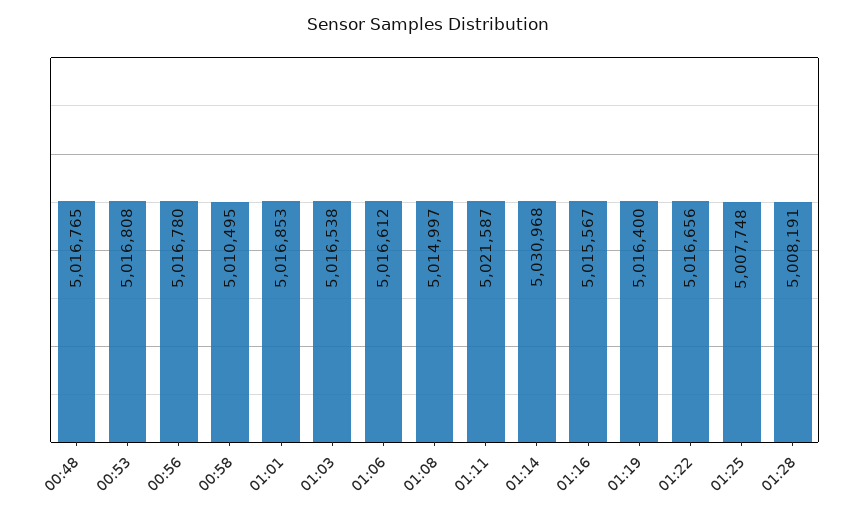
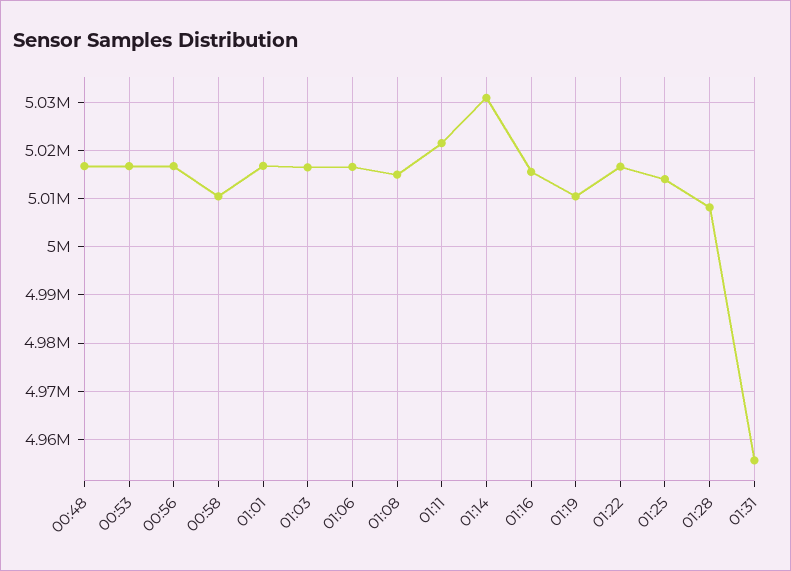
01:19: 5016400 -> 5010000
01:25: 5007748 -> 5014000
01:31: none -> 4956000

